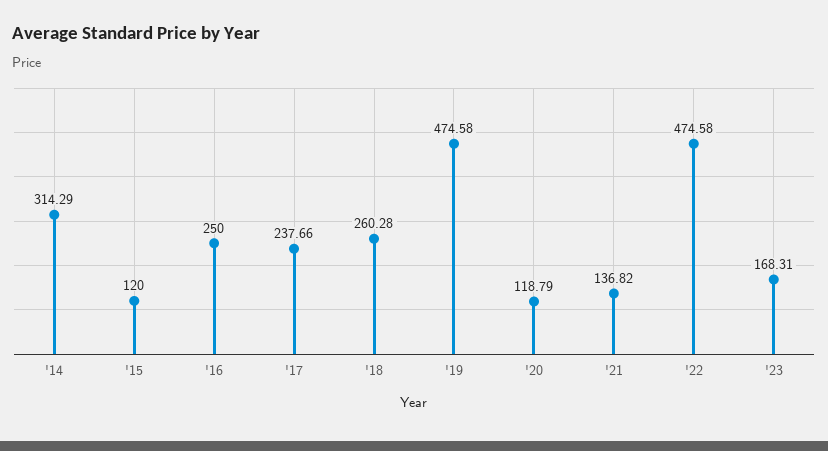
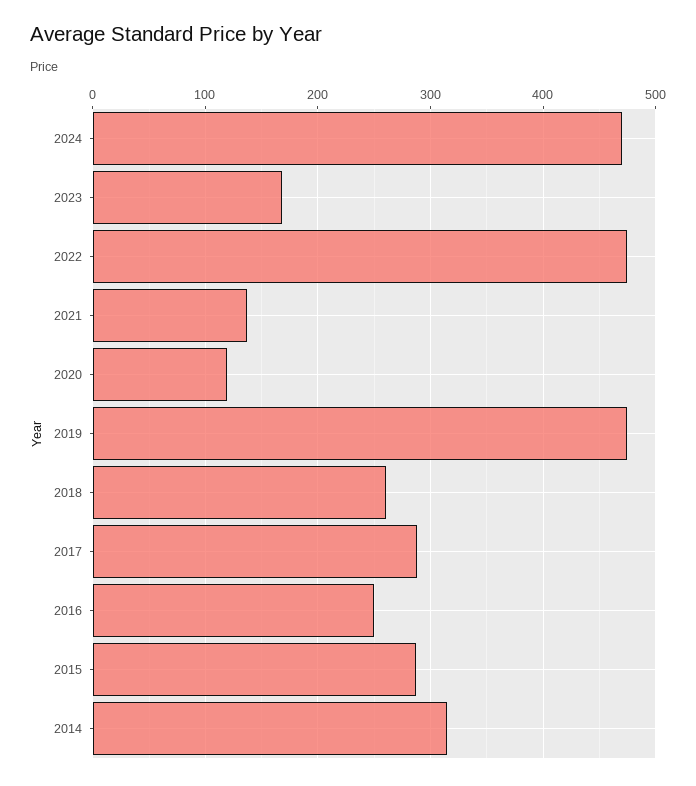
'15: 120 -> 290
'17: 237.66 -> 290
2024: none -> 470

